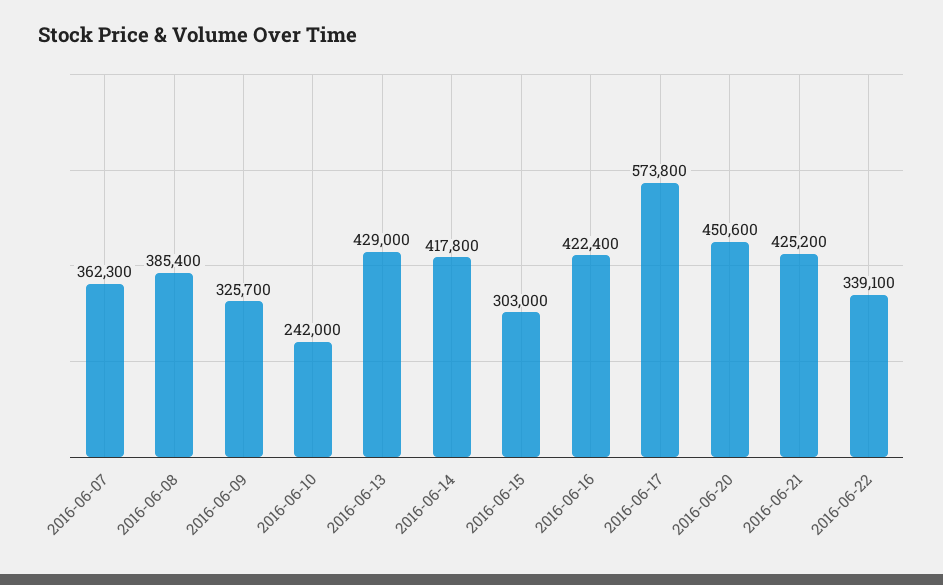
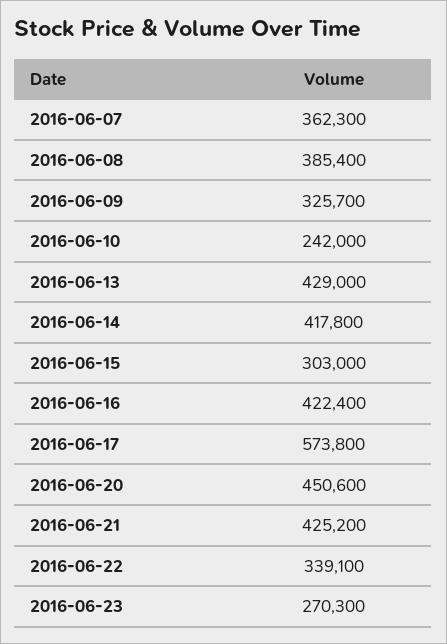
2016-06-23: none -> 270300

